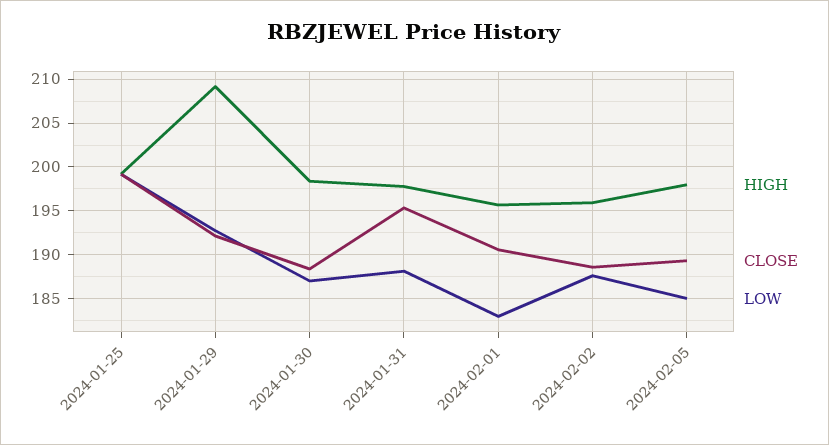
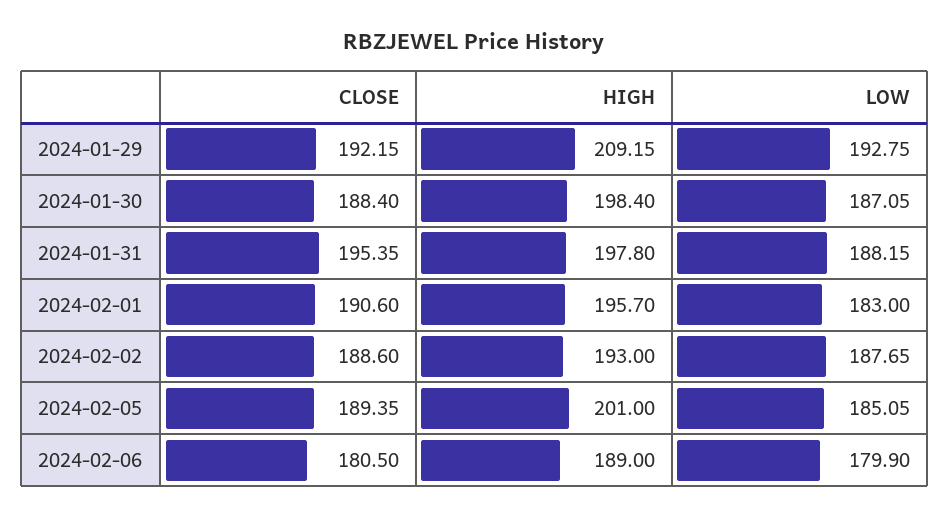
HIGH, 2024-01-25: 199 -> none
CLOSE, 2024-01-25: 199 -> none
LOW, 2024-01-25: 199 -> none
HIGH, 2024-02-02: 196 -> 193
HIGH, 2024-02-05: 198 -> 201
CLOSE, 2024-02-06: none -> 180.5
HIGH, 2024-02-06: none -> 189
LOW, 2024-02-06: none -> 179.9

